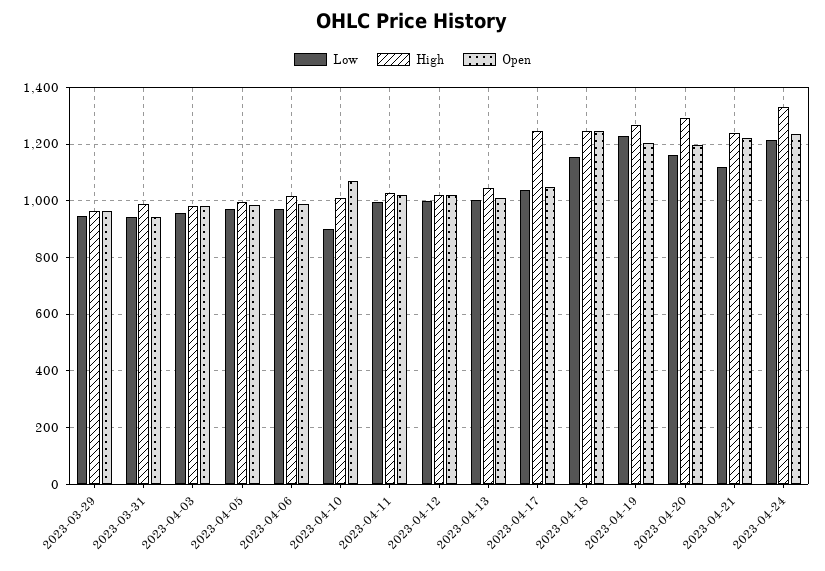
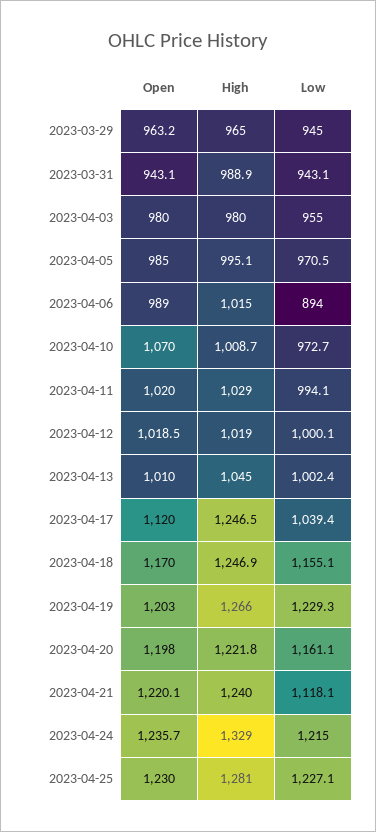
Low, 2023-04-06: 975 -> 894
Low, 2023-04-10: 900 -> 972.7
Open, 2023-04-17: 1050 -> 1120
Open, 2023-04-18: 1250 -> 1170
High, 2023-04-20: 1300 -> 1221.8
Open, 2023-04-25: none -> 1230
High, 2023-04-25: none -> 1281
Low, 2023-04-25: none -> 1227.1

